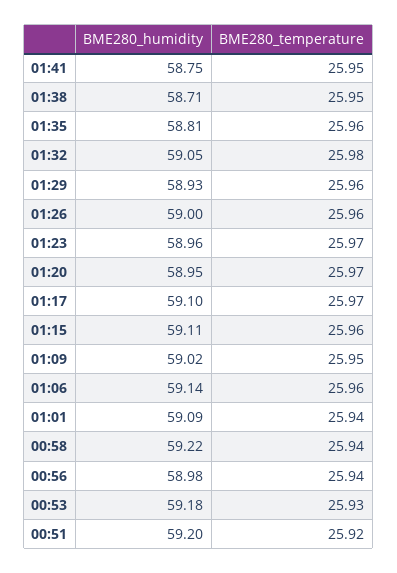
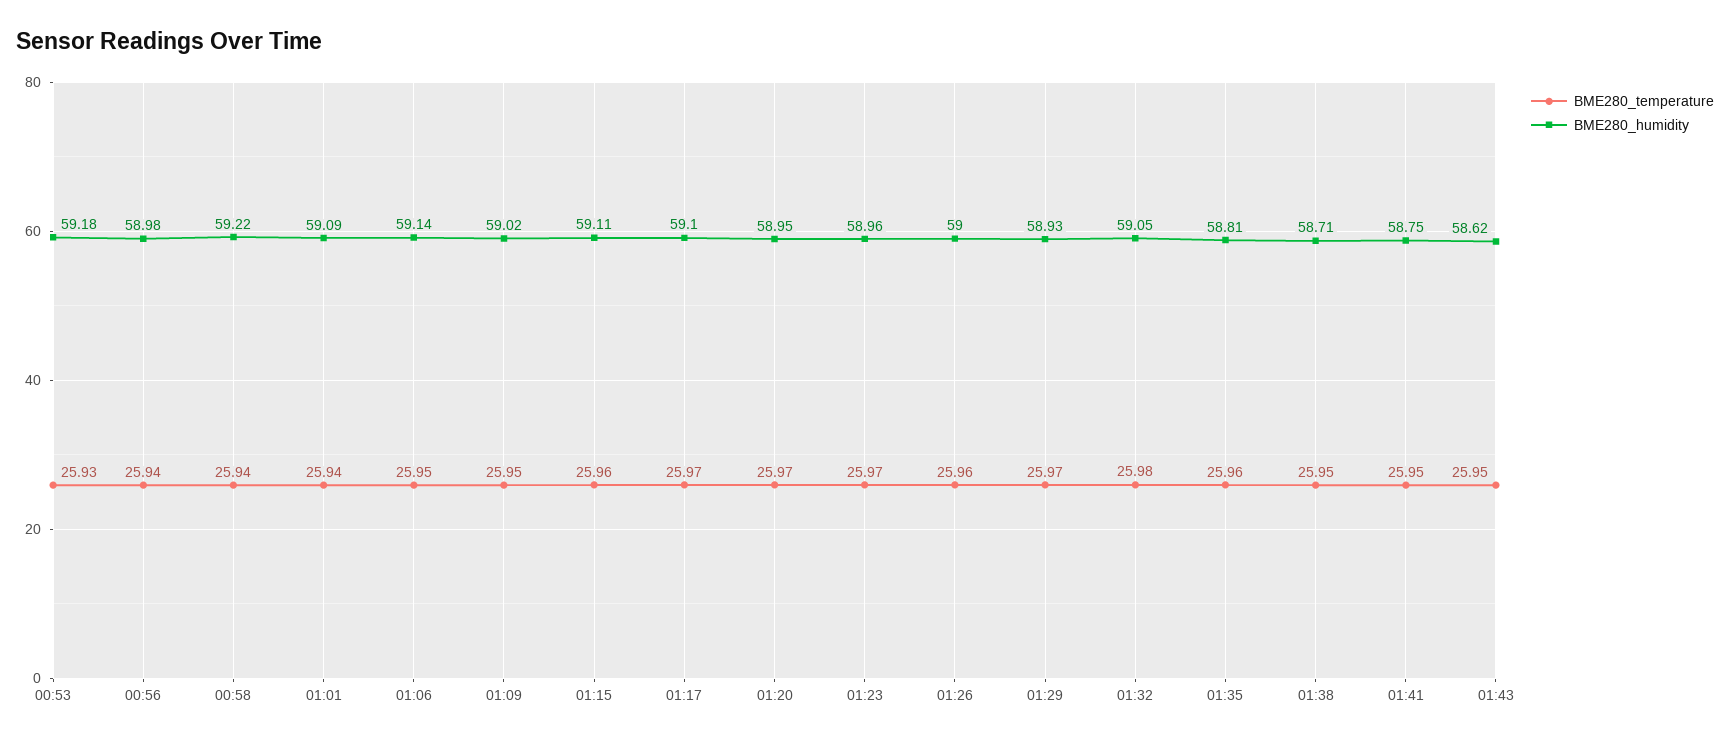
BME280_temperature, 01:29: 25.96 -> 25.97
BME280_temperature, 01:06: 25.96 -> 25.95
BME280_humidity, 00:51: 59.2 -> none
BME280_temperature, 00:51: 25.92 -> none
BME280_temperature, 01:43: none -> 25.95
BME280_humidity, 01:43: none -> 58.62

